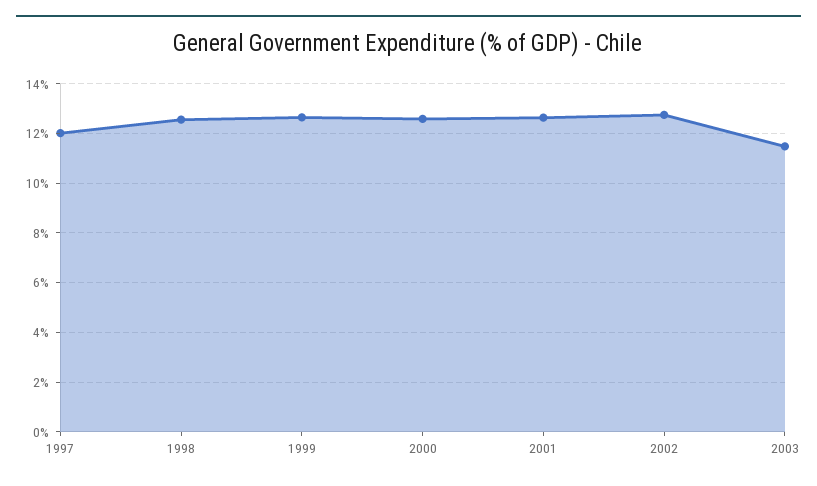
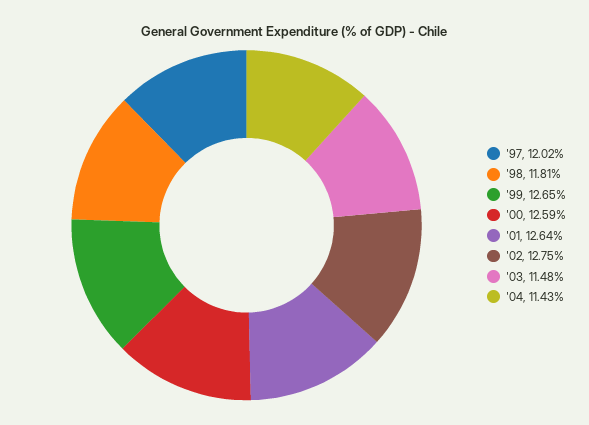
1998: 12.5 -> 11.81
'04: none -> 11.43

